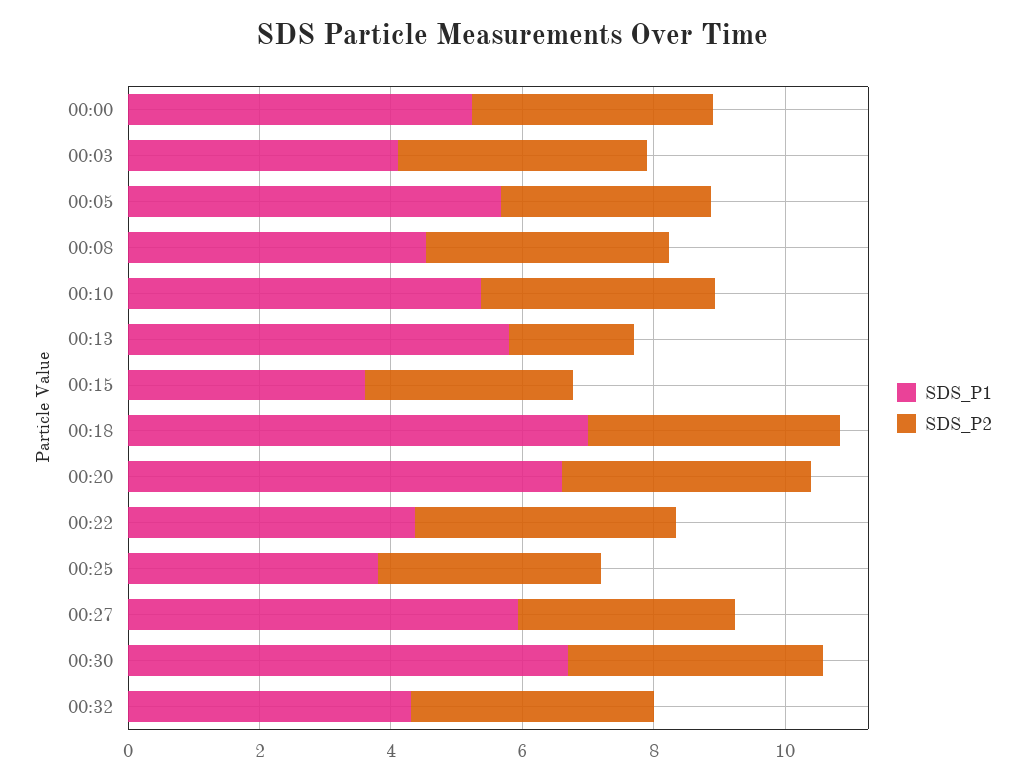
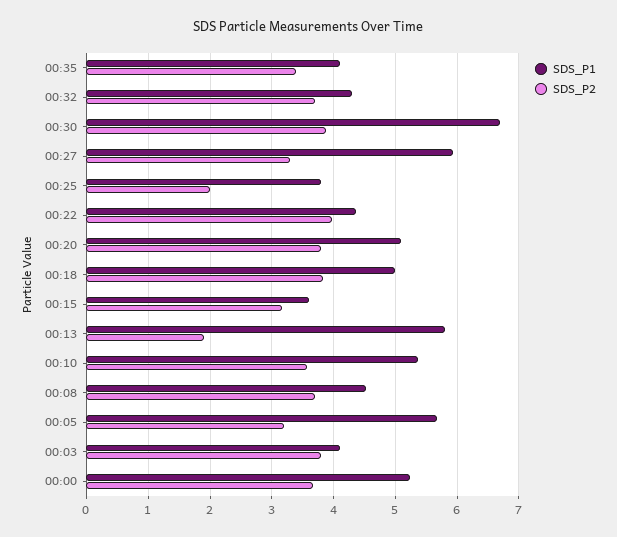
SDS_P1, 00:18: 7 -> 5
SDS_P1, 00:20: 6.5 -> 5.1
SDS_P2, 00:25: 3.5 -> 2
SDS_P1, 00:35: none -> 4.1
SDS_P2, 00:35: none -> 3.4

